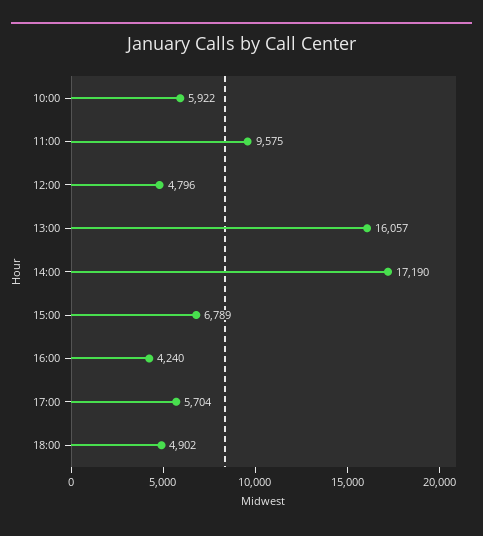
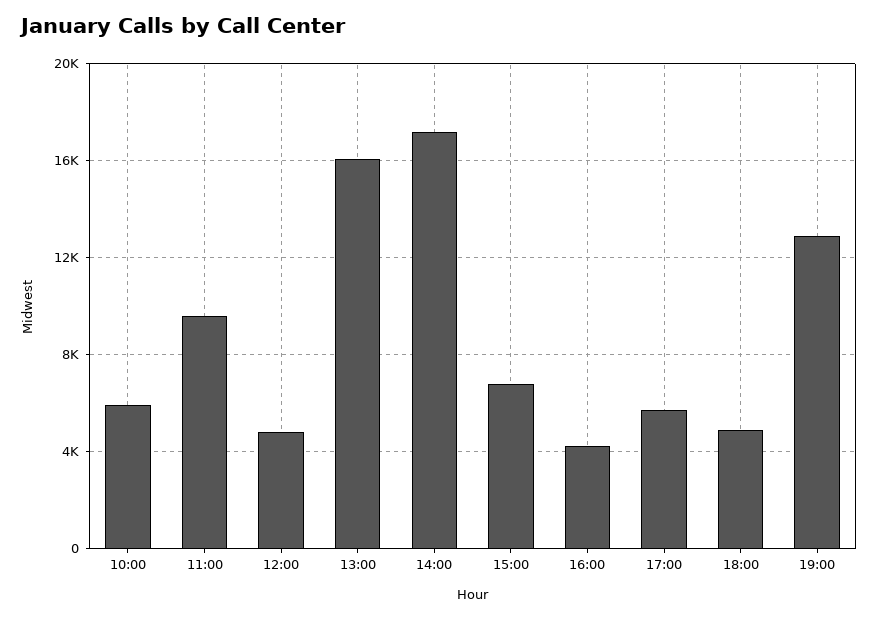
19:00: none -> 13000

